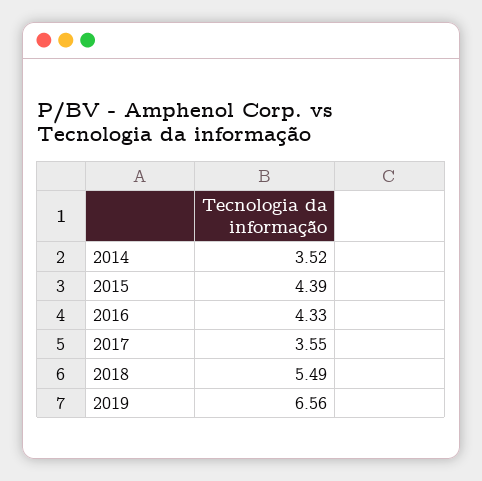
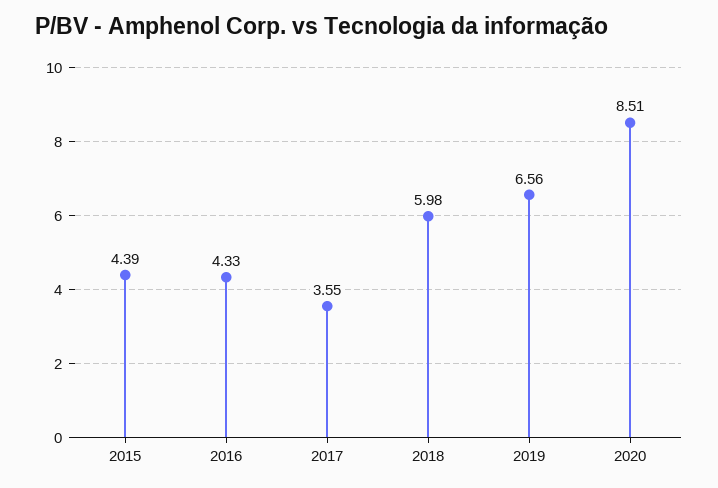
2014: 3.52 -> none
2018: 5.49 -> 5.98
2020: none -> 8.51

